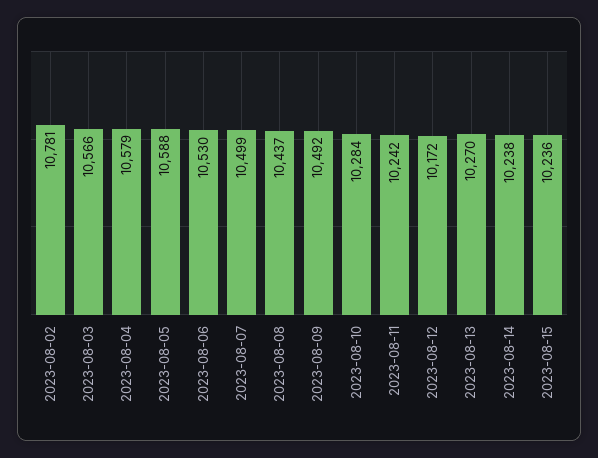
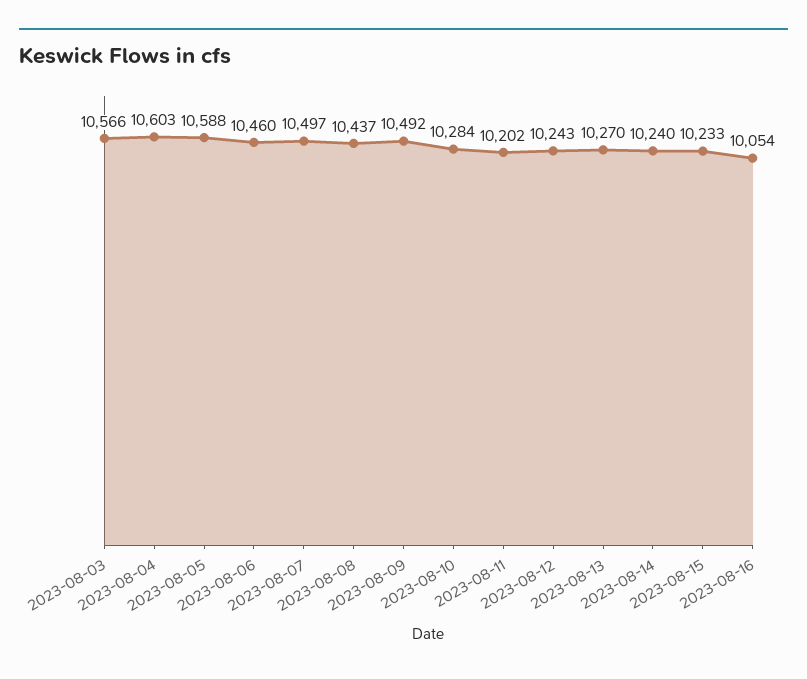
2023-08-02: 10781 -> none
2023-08-04: 10579 -> 10603
2023-08-06: 10530 -> 10460
2023-08-07: 10499 -> 10497
2023-08-11: 10242 -> 10202
2023-08-12: 10172 -> 10243
2023-08-14: 10238 -> 10240
2023-08-15: 10236 -> 10233
2023-08-16: none -> 10054

